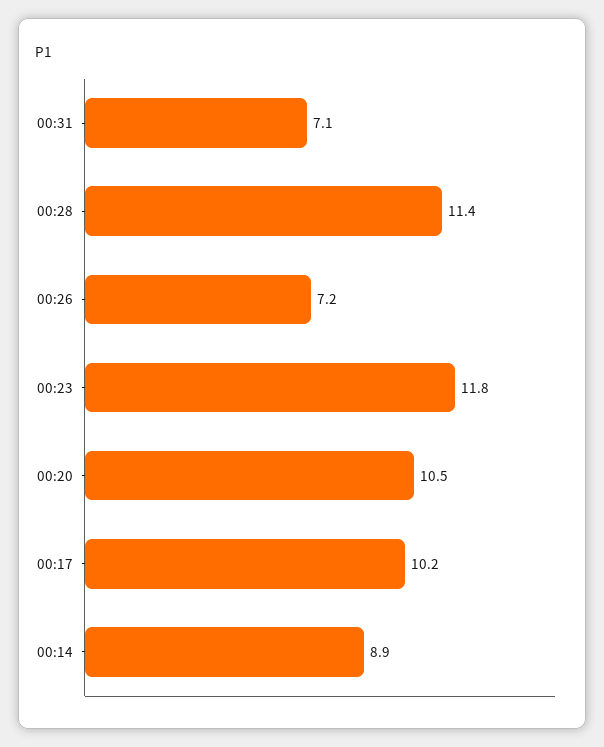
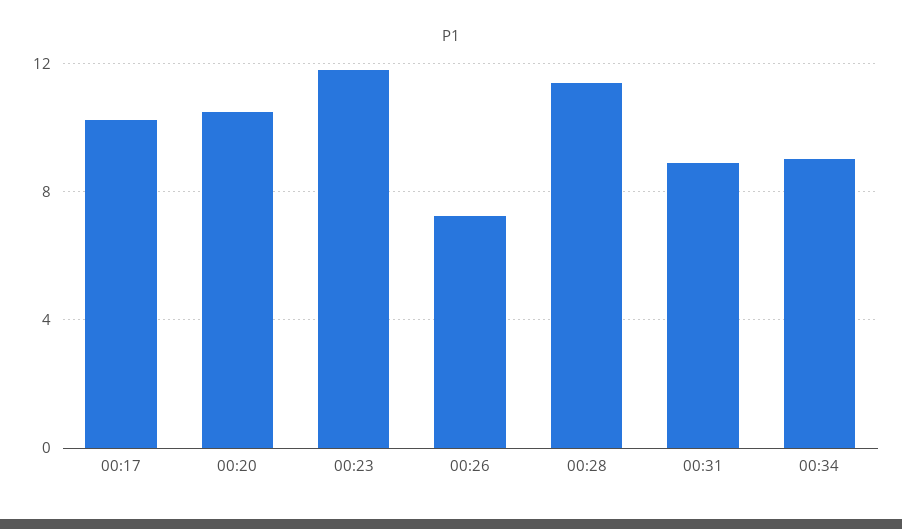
00:31: 7.1 -> 9
00:14: 8.9 -> none
00:34: none -> 9

